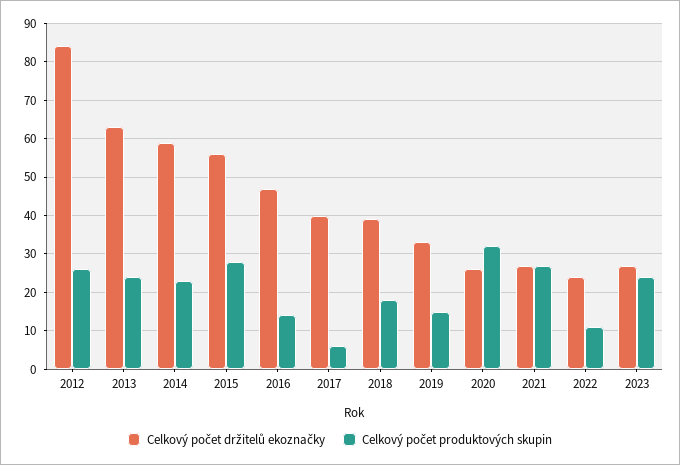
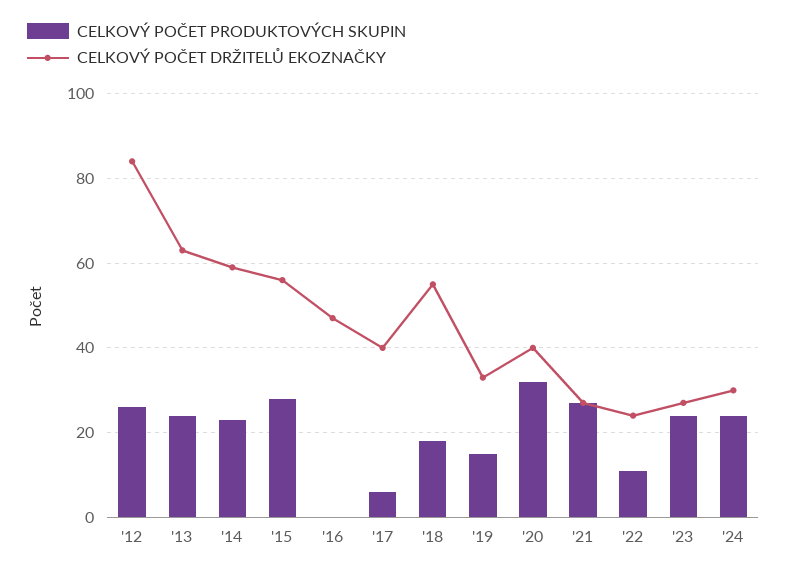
Celkový počet produktových skupin, 2016: 15 -> 0
Celkový počet držitelů ekoznačky, 2018: 40 -> 55
Celkový počet držitelů ekoznačky, 2020: 25 -> 40
Celkový počet produktových skupin, '24: none -> 25
Celkový počet držitelů ekoznačky, '24: none -> 30

